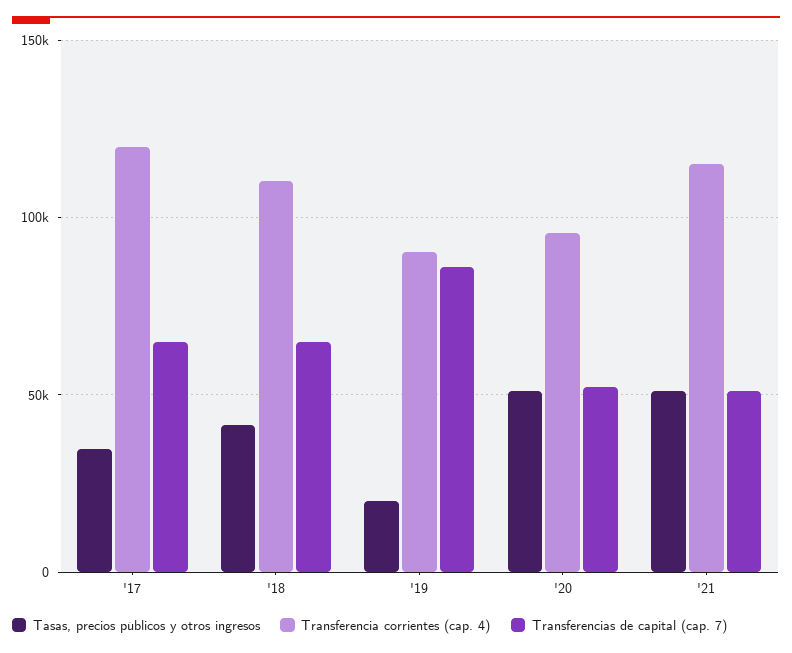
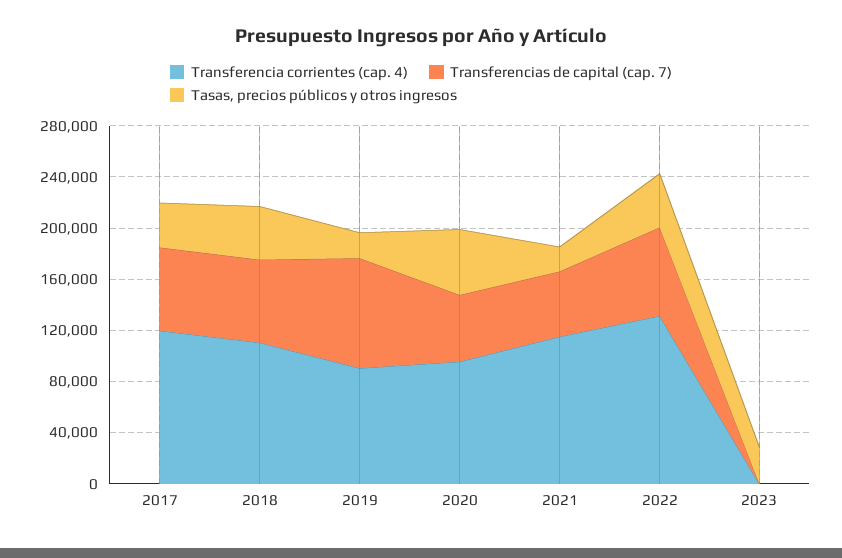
Tasas, precios públicos y otros ingresos, '21: 50000 -> 20000
Transferencia corrientes (cap. 4), 2022: none -> 130000
Transferencias de capital (cap. 7), 2022: none -> 70000
Tasas, precios públicos y otros ingresos, 2022: none -> 40000
Transferencia corrientes (cap. 4), 2023: none -> 0
Transferencias de capital (cap. 7), 2023: none -> 0
Tasas, precios públicos y otros ingresos, 2023: none -> 30000

